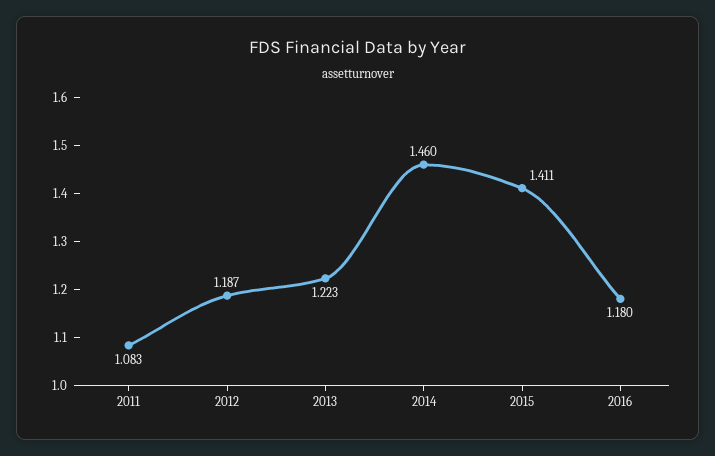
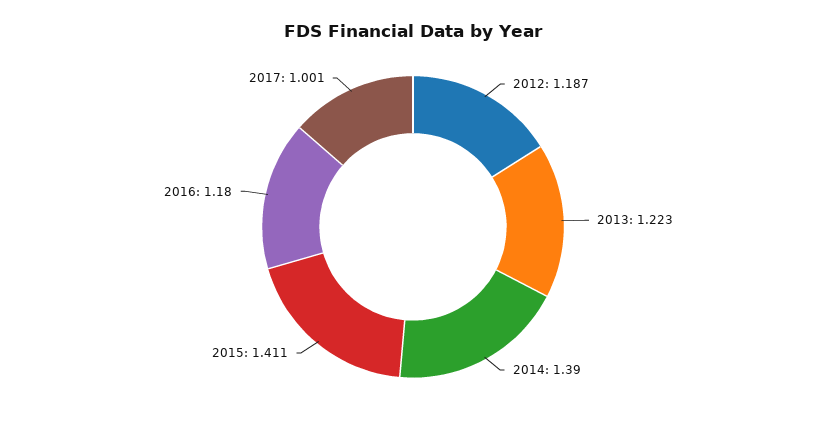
2011: 1.083 -> none
2014: 1.46 -> 1.39
2017: none -> 1.001

